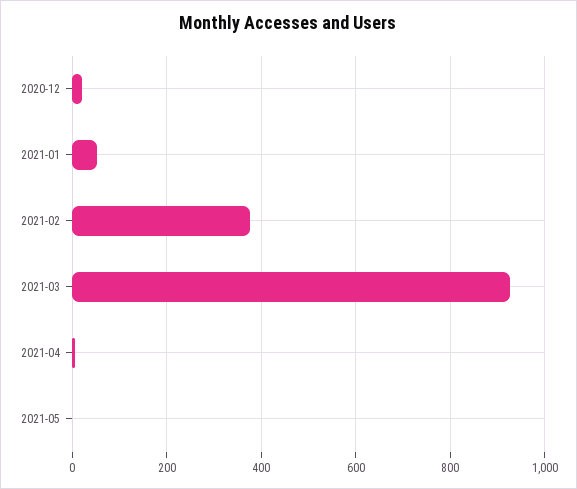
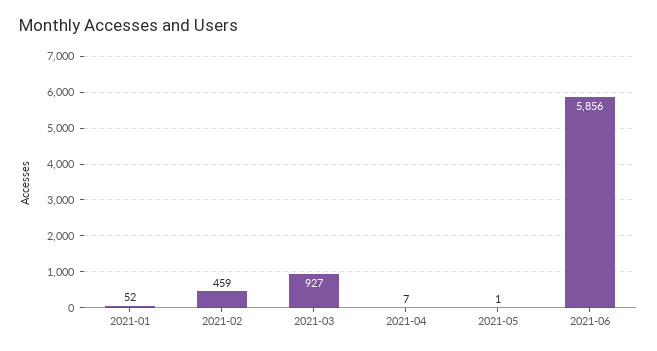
2020-12: 20 -> none
2021-02: 380 -> 459
2021-06: none -> 5856

